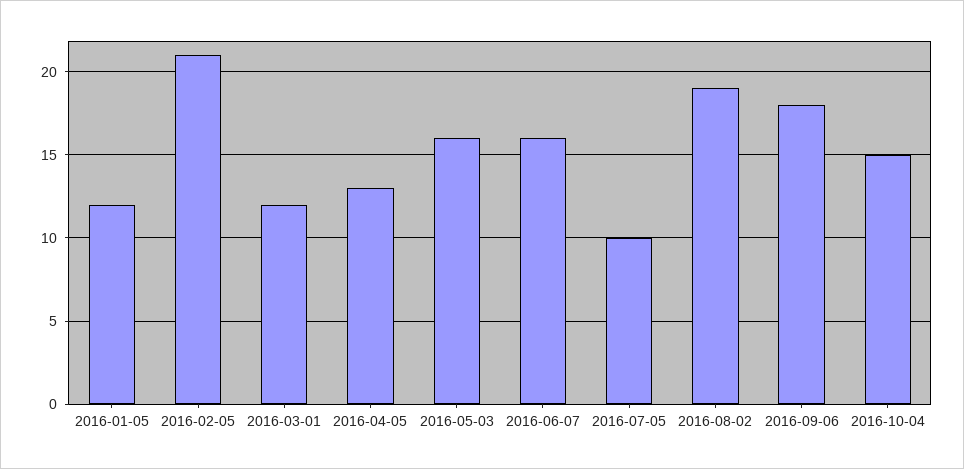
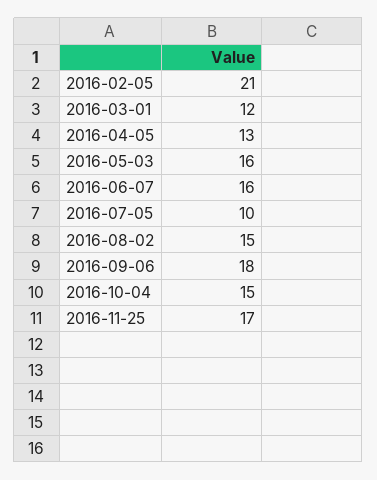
2016-01-05: 12 -> none
2016-08-02: 19 -> 15
2016-11-25: none -> 17

